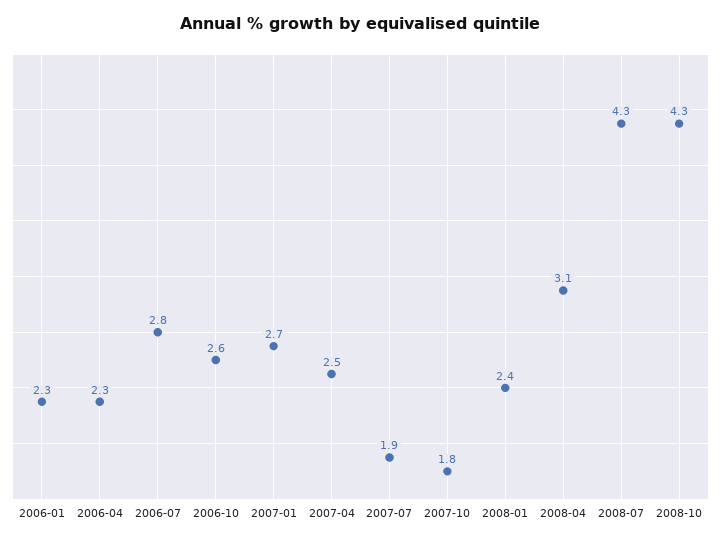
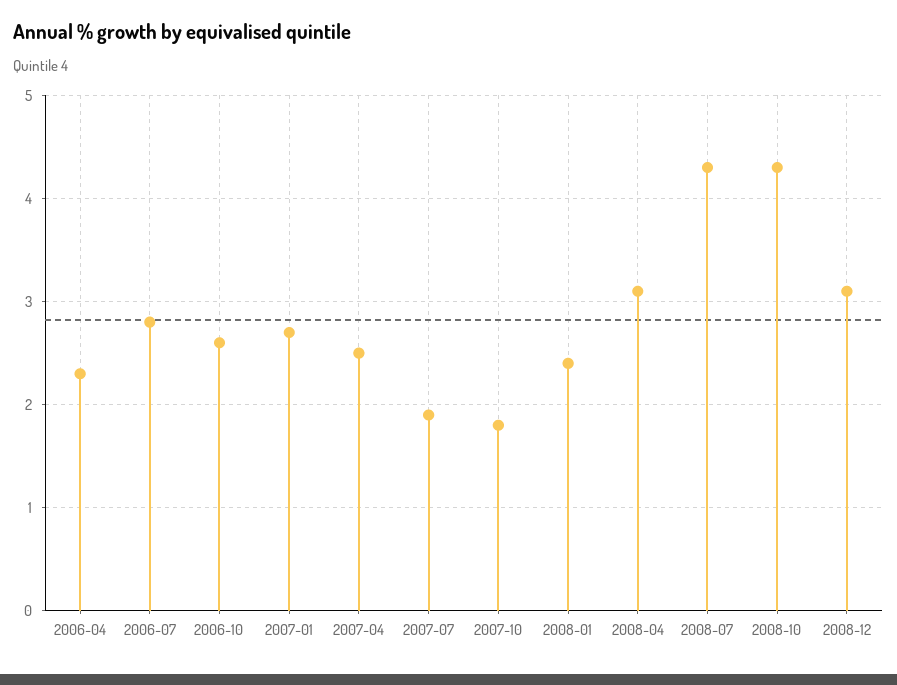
2006-01: 2.3 -> none
2008-12: none -> 3.1

